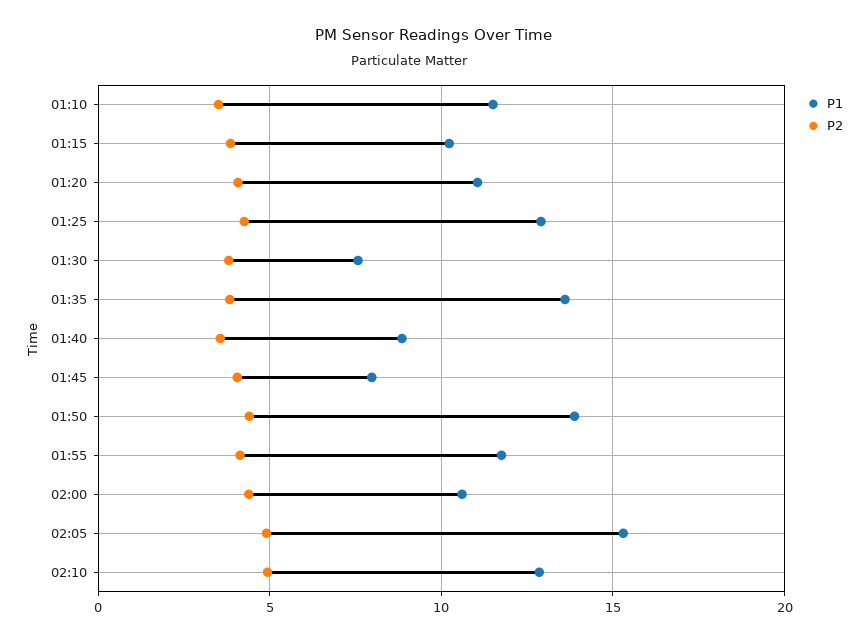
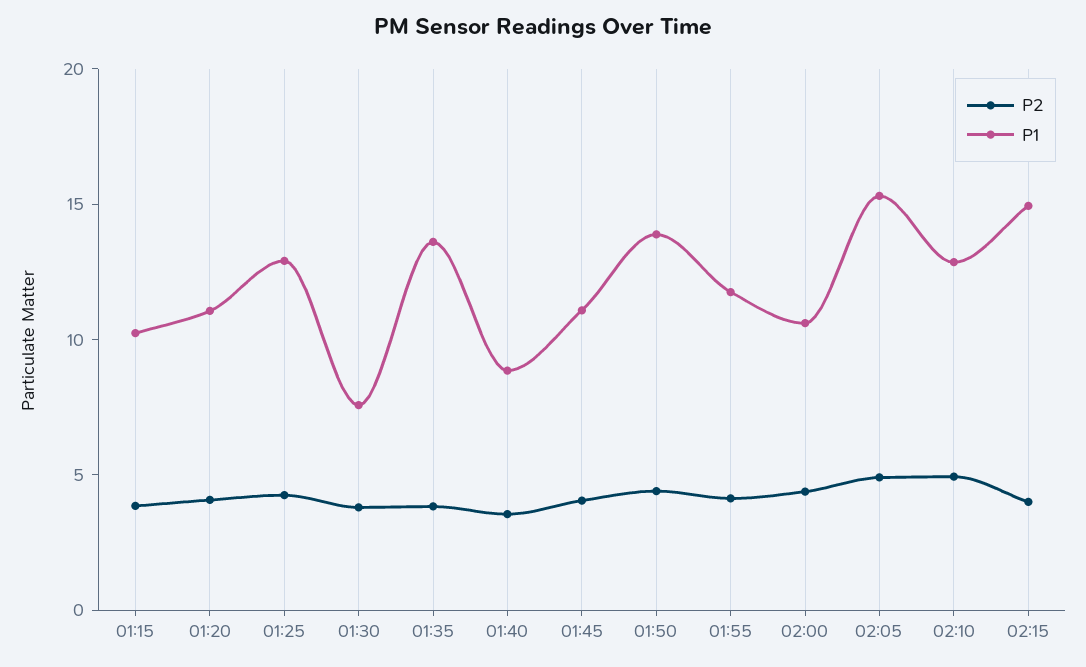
P1, 01:10: 11.5 -> none
P2, 01:10: 3.5 -> none
P1, 01:45: 8 -> 11
P2, 02:15: none -> 4
P1, 02:15: none -> 15

